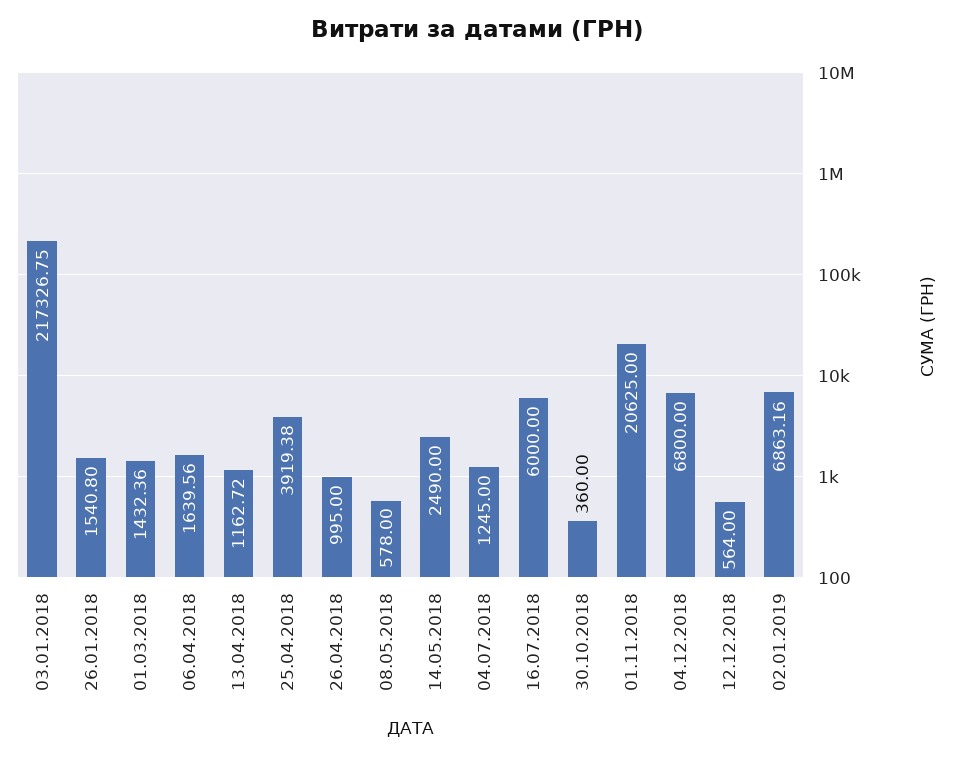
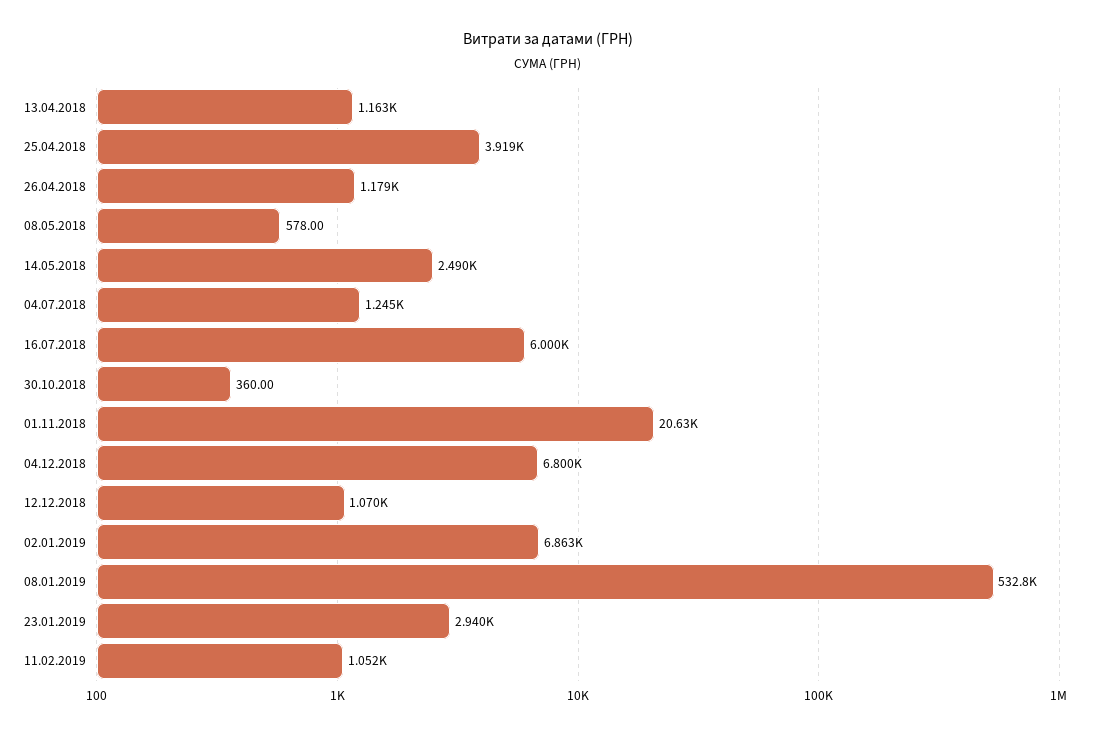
03.01.2018: 217326.75 -> none
26.01.2018: 1540.8 -> none
01.03.2018: 1432.36 -> none
06.04.2018: 1639.56 -> none
26.04.2018: 995 -> 1179
12.12.2018: 564 -> 1070
08.01.2019: none -> 532800
23.01.2019: none -> 2940
11.02.2019: none -> 1052

